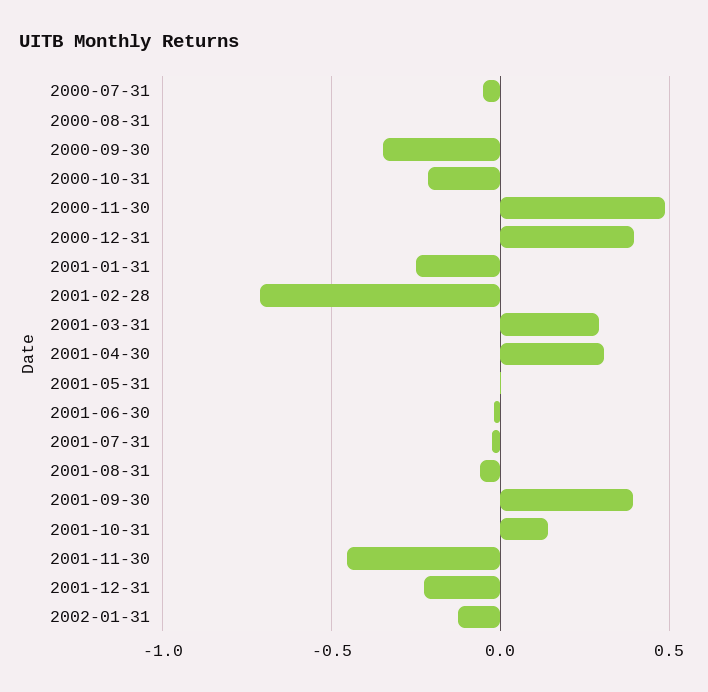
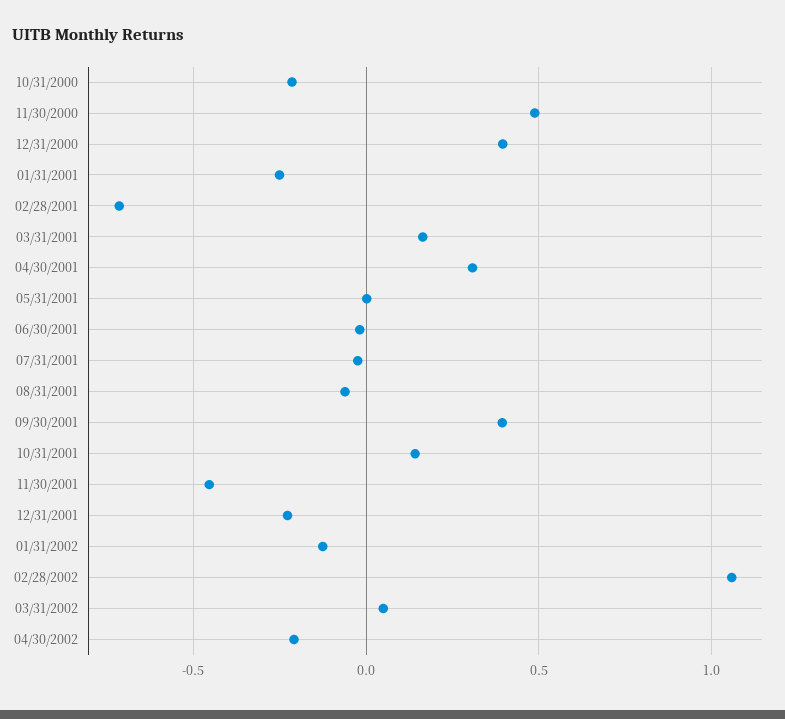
2000-07-31: -0.05 -> none
2000-08-31: 0 -> none
2000-09-30: -0.35 -> none
2001-03-31: 0.3 -> 0.15
02/28/2002: none -> 1.05
03/31/2002: none -> 0.05
04/30/2002: none -> -0.2

